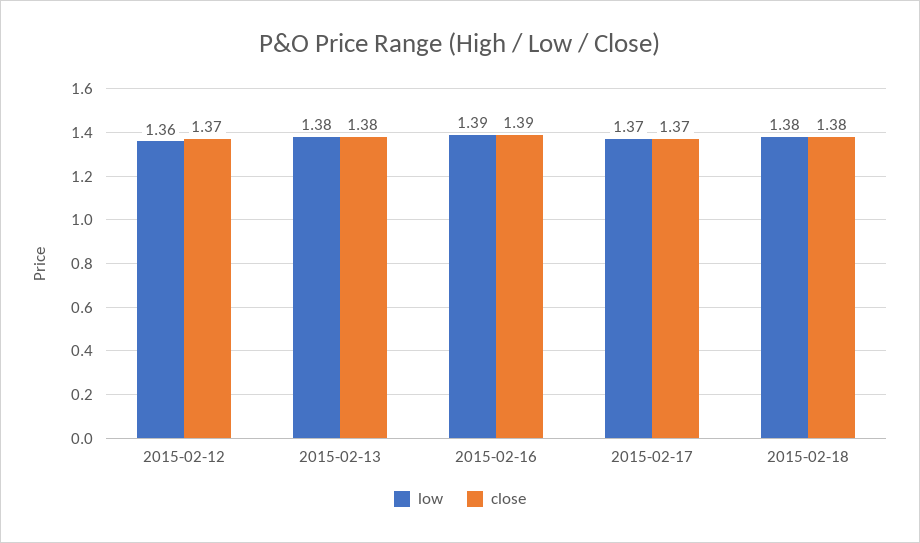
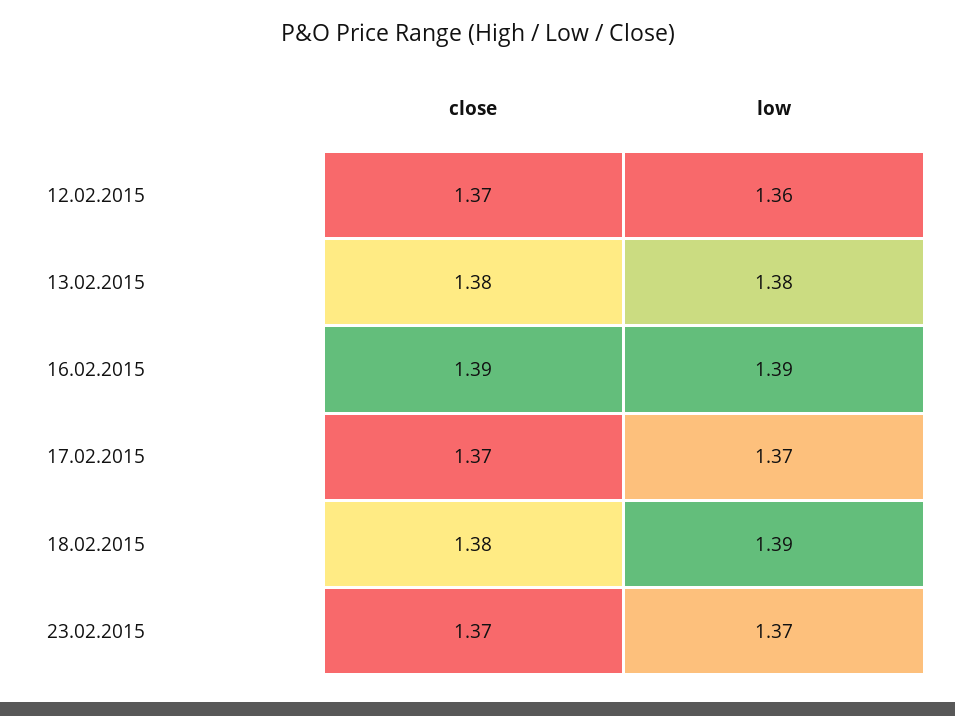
low, 2015-02-18: 1.38 -> 1.39
close, 23.02.2015: none -> 1.37
low, 23.02.2015: none -> 1.37

